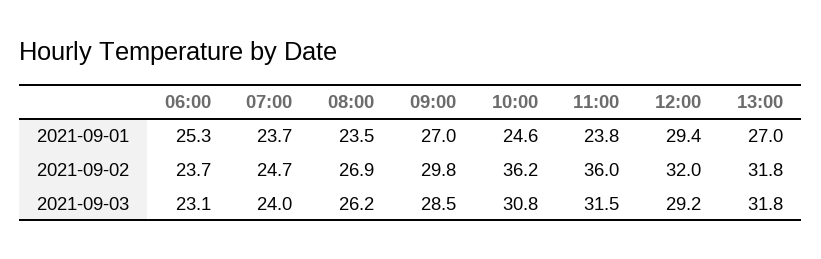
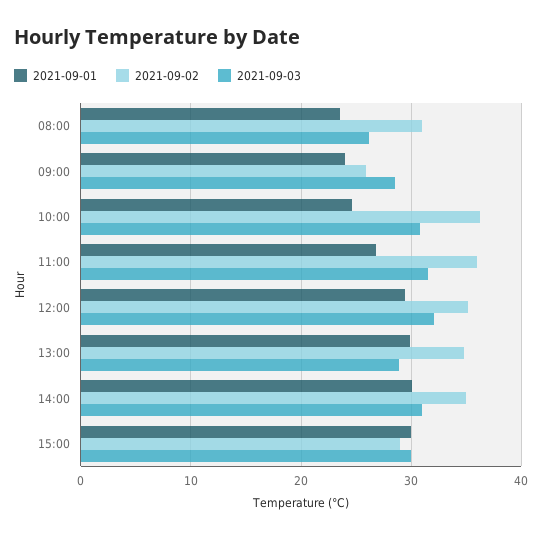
2021-09-01, 06:00: 25.3 -> none
2021-09-01, 07:00: 23.7 -> none
2021-09-01, 09:00: 27 -> 24
2021-09-01, 11:00: 23.8 -> 27
2021-09-01, 13:00: 27 -> 30
2021-09-02, 06:00: 23.7 -> none
2021-09-02, 07:00: 24.7 -> none
2021-09-02, 08:00: 26.9 -> 31
2021-09-02, 09:00: 29.8 -> 26
2021-09-02, 12:00: 32 -> 35
2021-09-02, 13:00: 31.8 -> 35
2021-09-03, 06:00: 23.1 -> none
2021-09-03, 07:00: 24 -> none
2021-09-03, 12:00: 29.2 -> 32
2021-09-03, 13:00: 31.8 -> 29
2021-09-01, 14:00: none -> 30
2021-09-02, 14:00: none -> 35
2021-09-03, 14:00: none -> 31
2021-09-01, 15:00: none -> 30
2021-09-02, 15:00: none -> 29
2021-09-03, 15:00: none -> 30

